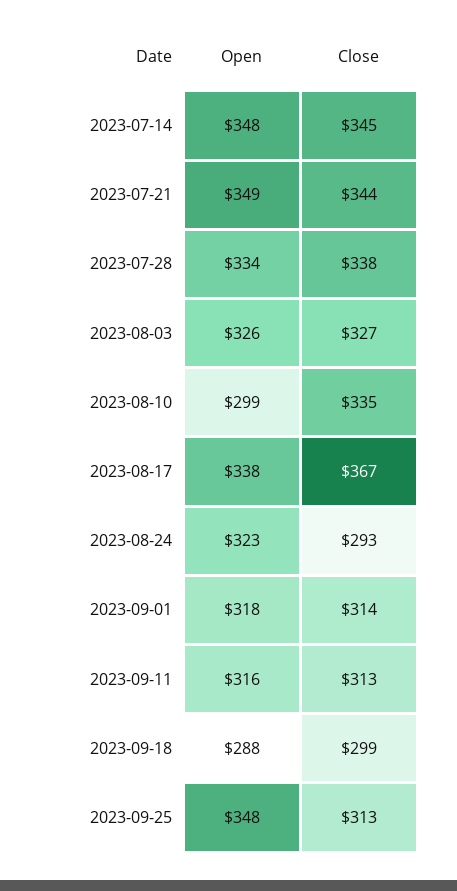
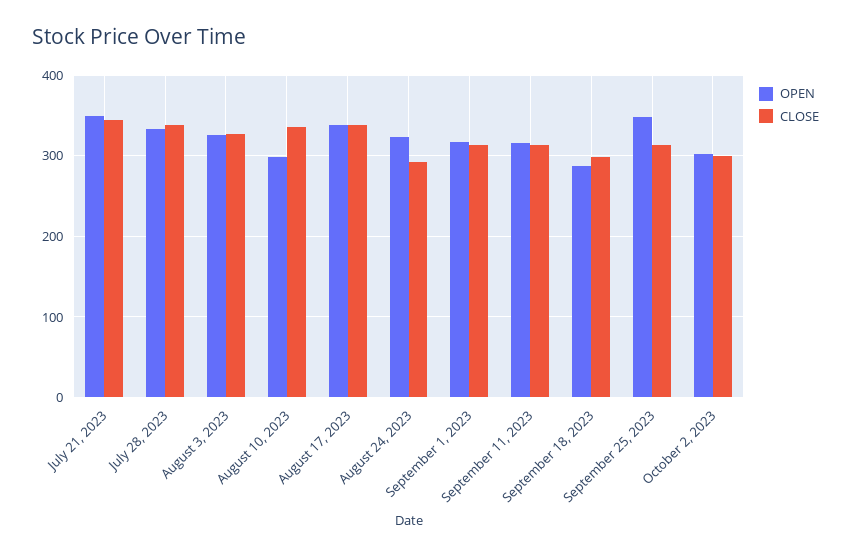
Open, 2023-07-14: 348 -> none
Close, 2023-07-14: 345 -> none
Close, 2023-08-17: 367 -> 340
Open, October 2, 2023: none -> 300
Close, October 2, 2023: none -> 300

